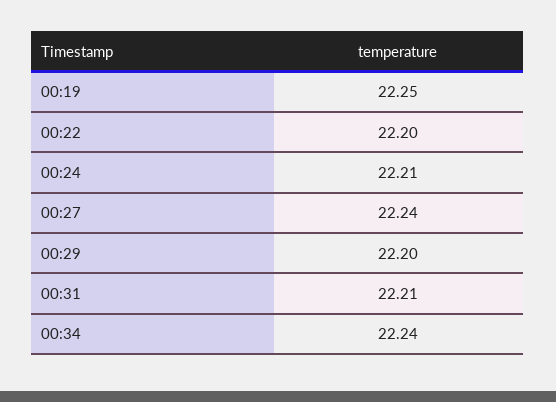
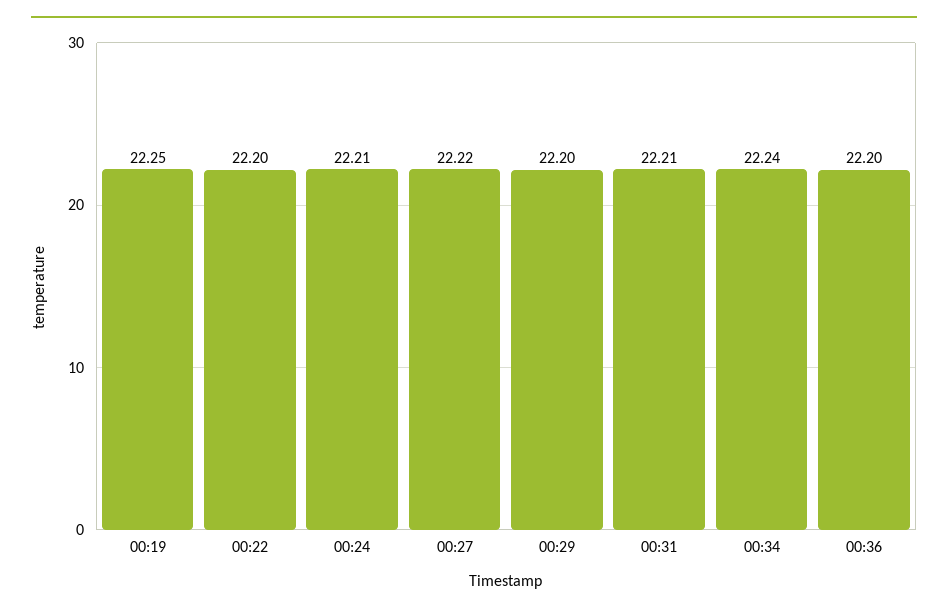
00:27: 22.24 -> 22.22
00:36: none -> 22.2

